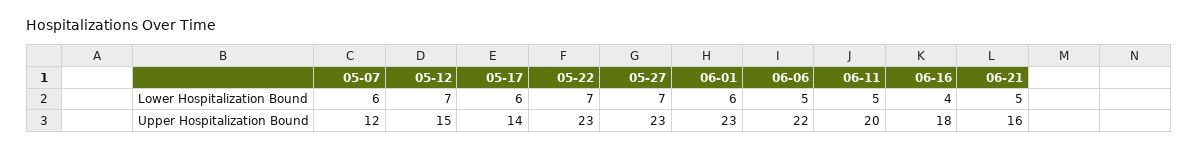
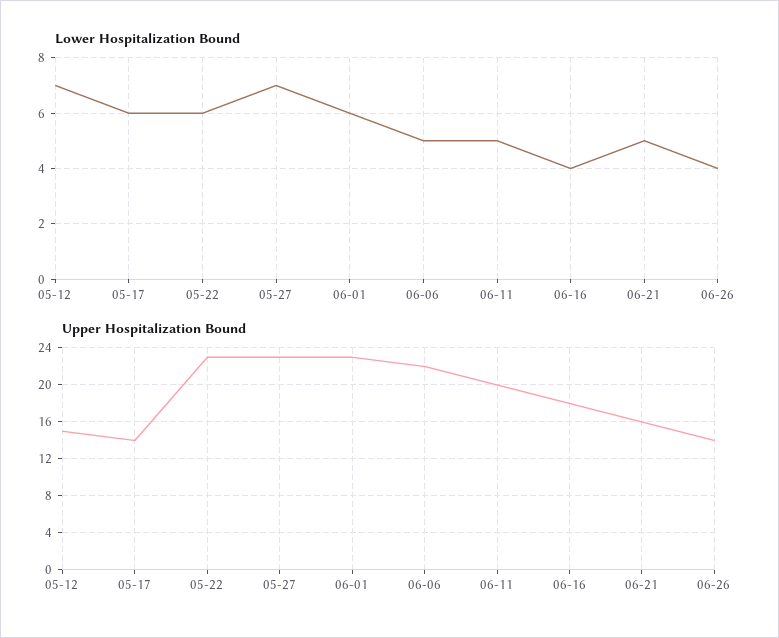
Lower Hospitalization Bound, 05-07: 6 -> none
Lower Hospitalization Bound, 05-22: 7 -> 6
Upper Hospitalization Bound, 05-07: 12 -> none
Lower Hospitalization Bound, 06-26: none -> 4
Upper Hospitalization Bound, 06-26: none -> 14

